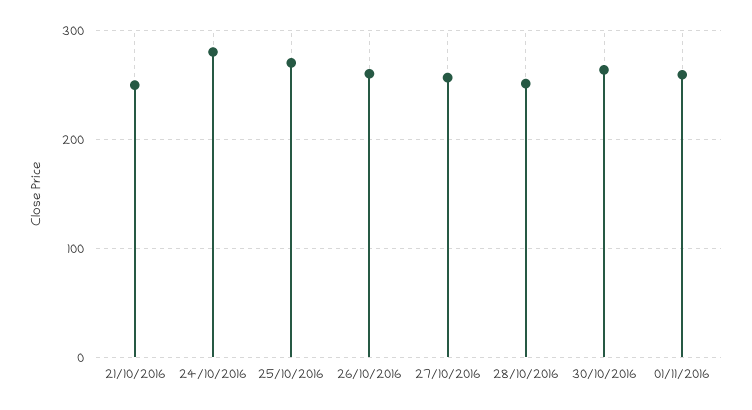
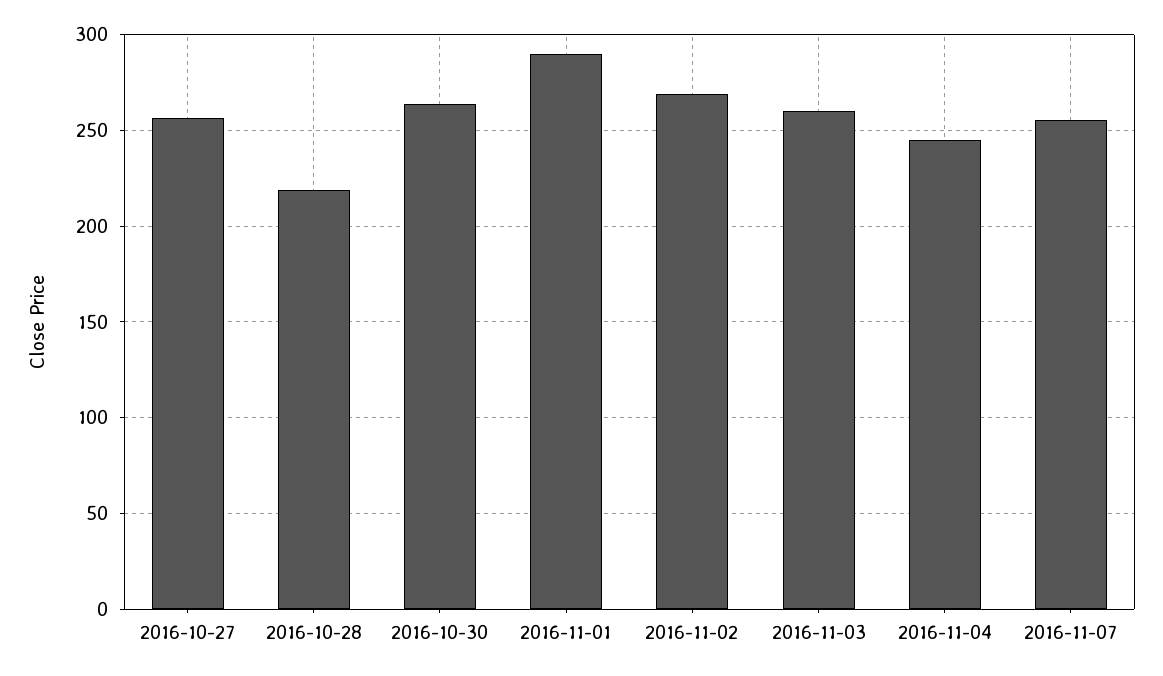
21/10/2016: 250 -> none
24/10/2016: 280 -> none
25/10/2016: 270 -> none
26/10/2016: 260 -> none
28/10/2016: 250 -> 220
01/11/2016: 260 -> 290
2016-11-02: none -> 270
2016-11-03: none -> 260
2016-11-04: none -> 245
2016-11-07: none -> 255

